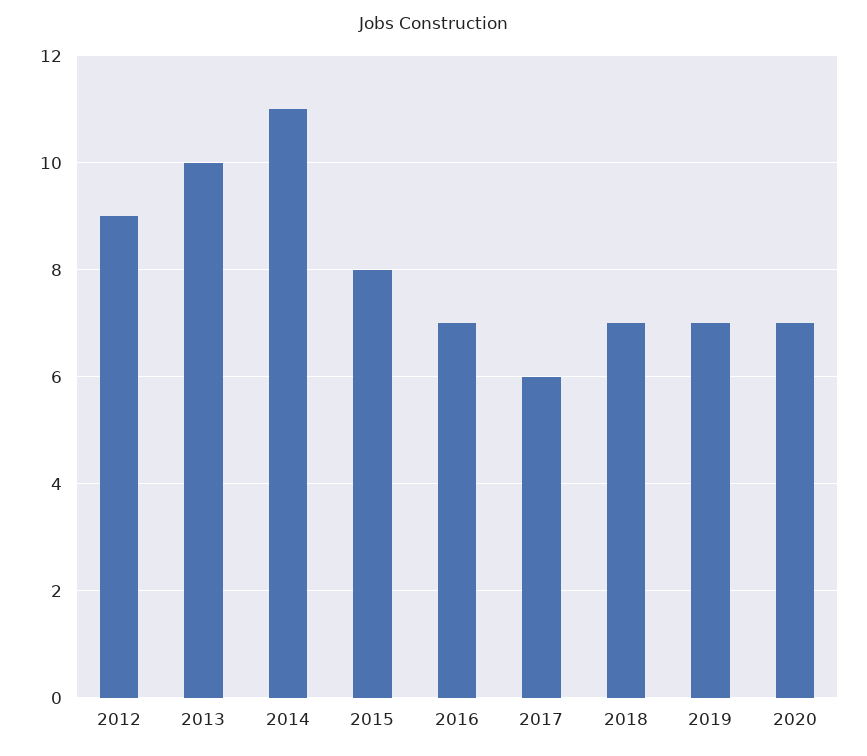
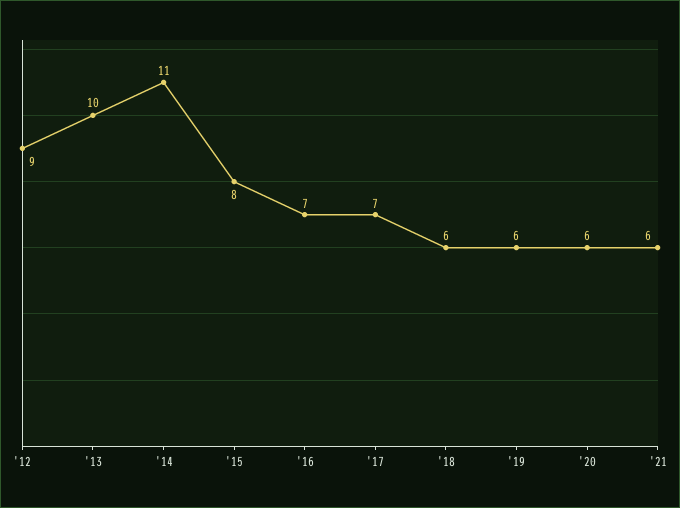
2017: 6 -> 7
2018: 7 -> 6
2019: 7 -> 6
2020: 7 -> 6
'21: none -> 6

